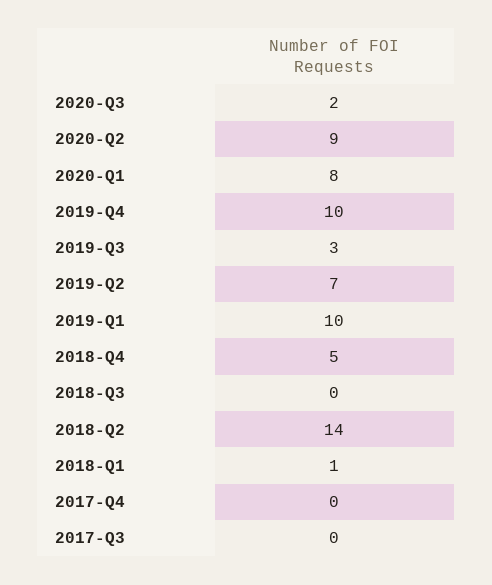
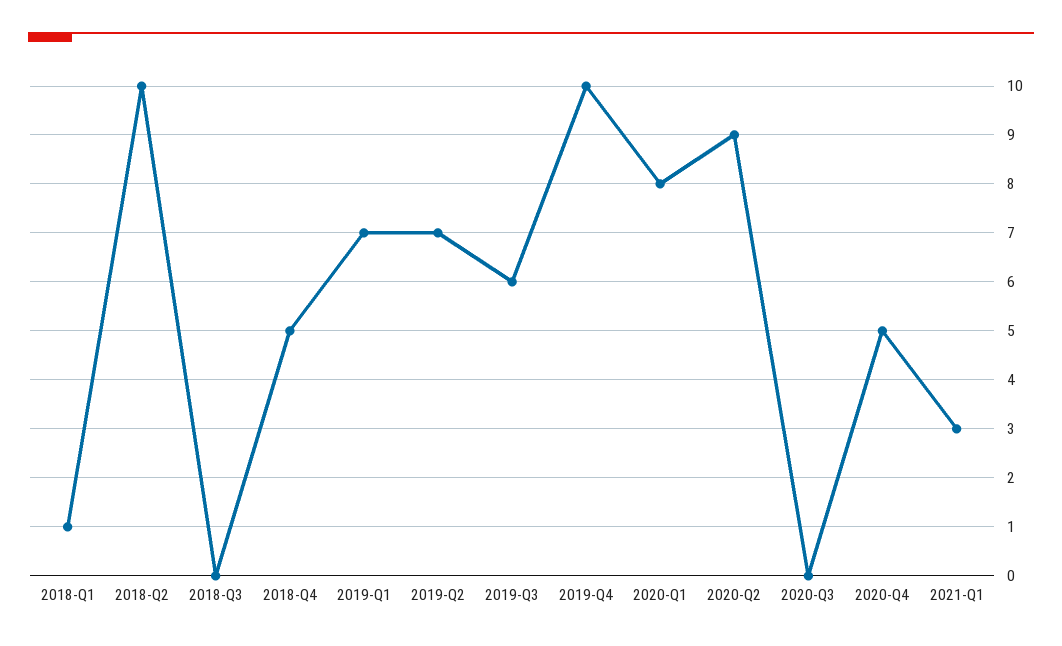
2020-Q3: 2 -> 0
2019-Q3: 3 -> 6
2019-Q1: 10 -> 7
2018-Q2: 14 -> 10
2017-Q4: 0 -> none
2017-Q3: 0 -> none
2020-Q4: none -> 5
2021-Q1: none -> 3

